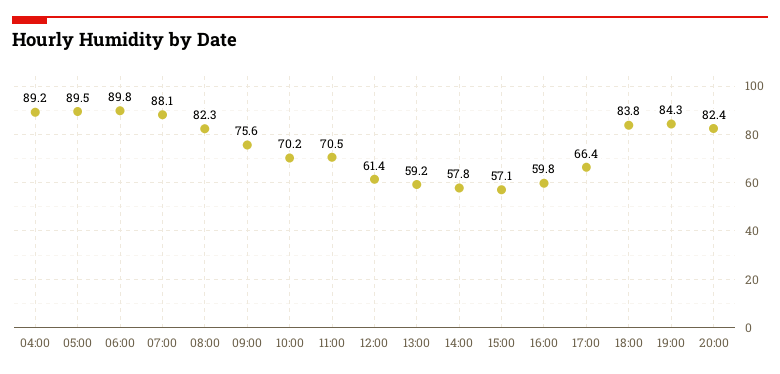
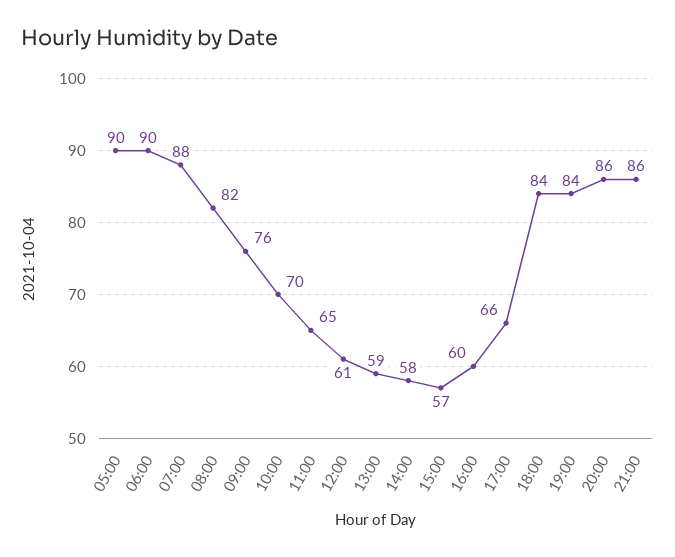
04:00: 89.2 -> none
11:00: 70.5 -> 65
20:00: 82.4 -> 86
21:00: none -> 86

